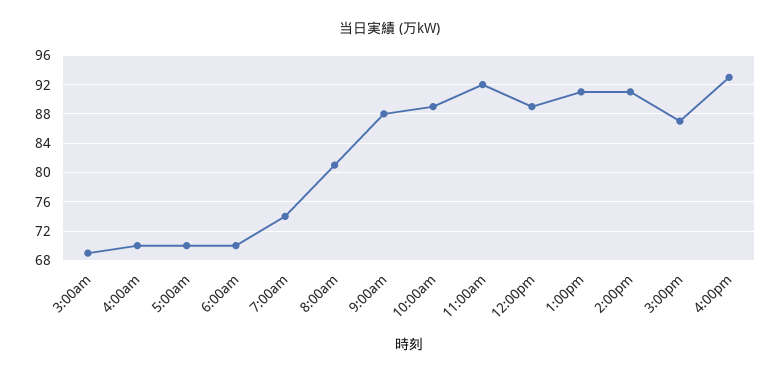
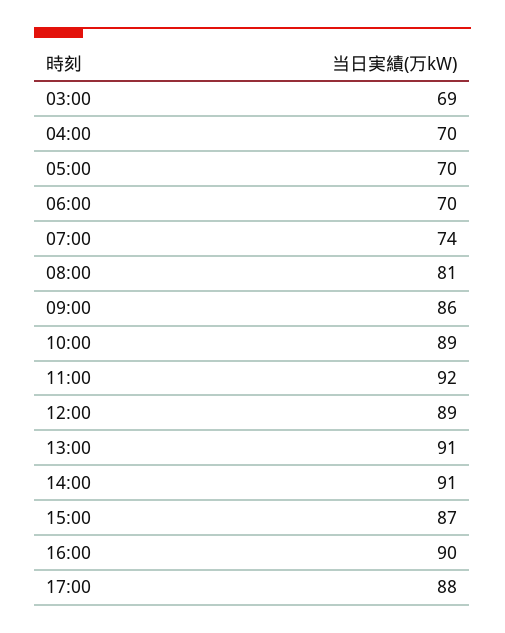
9:00am: 88 -> 86
4:00pm: 93 -> 90
17:00: none -> 88

